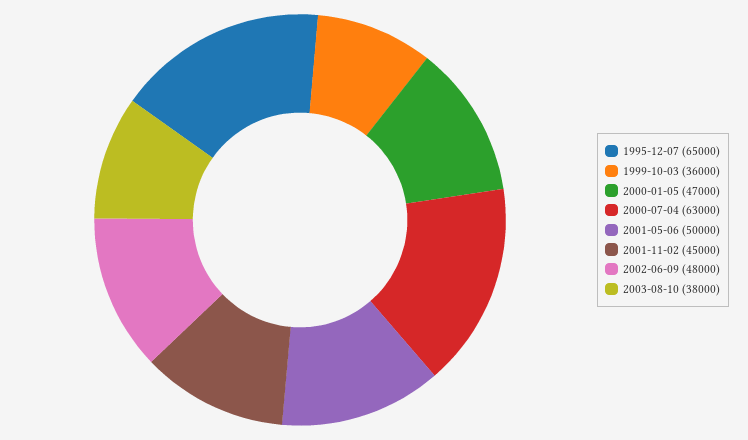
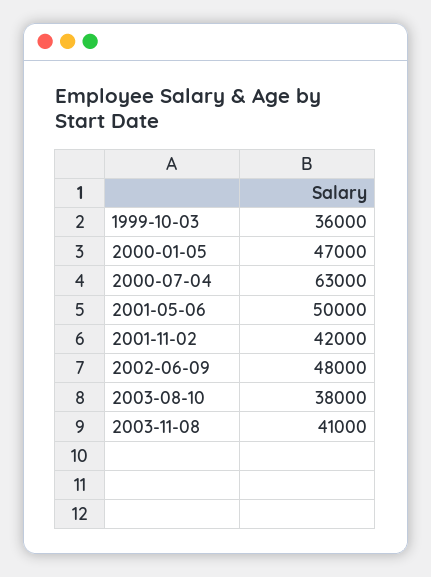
1995-12-07: 65000 -> none
2001-11-02: 45000 -> 42000
2003-11-08: none -> 41000

